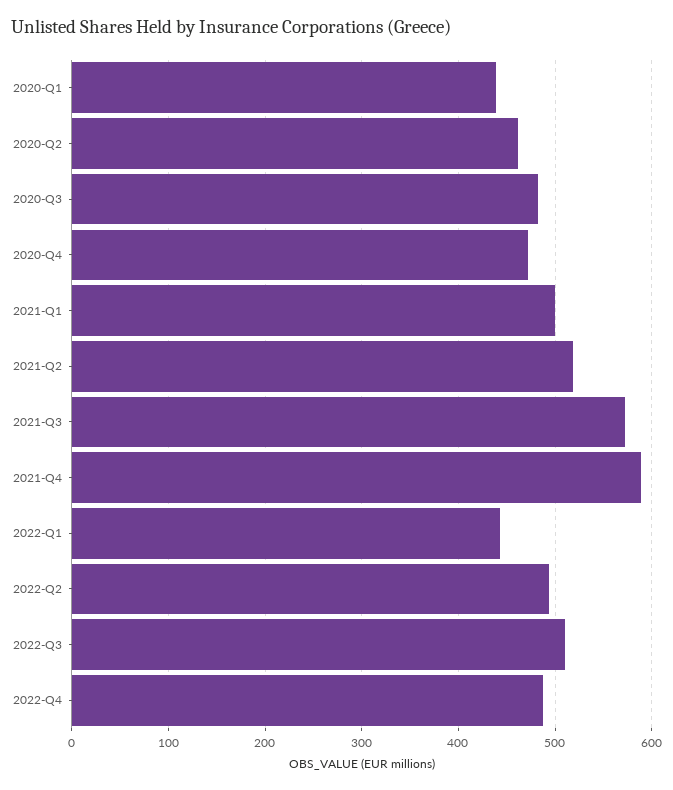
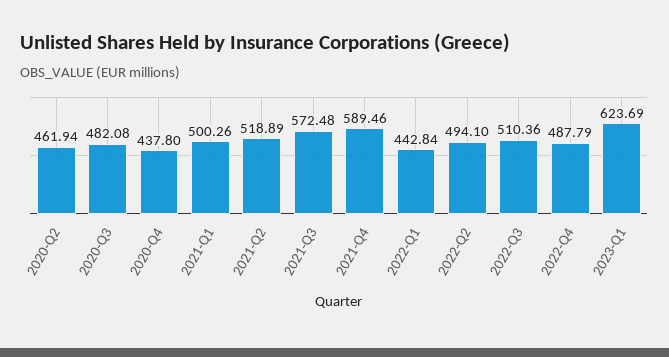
2020-Q1: 440 -> none
2020-Q4: 470 -> 437.8
2023-Q1: none -> 623.69

